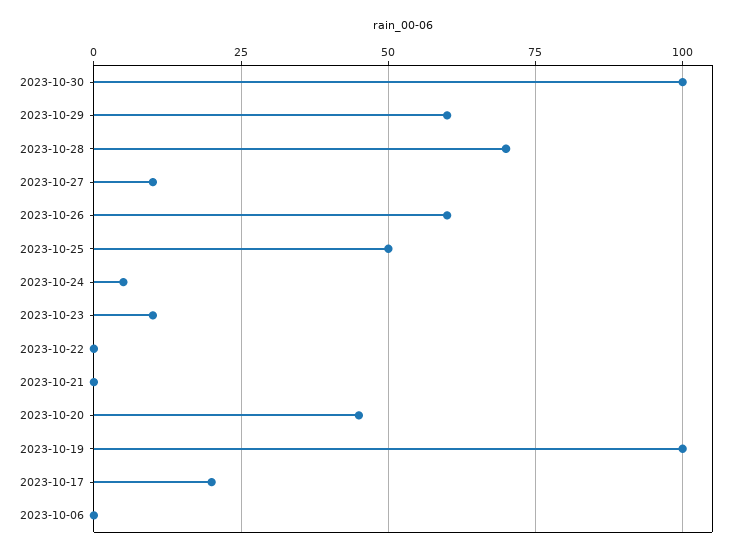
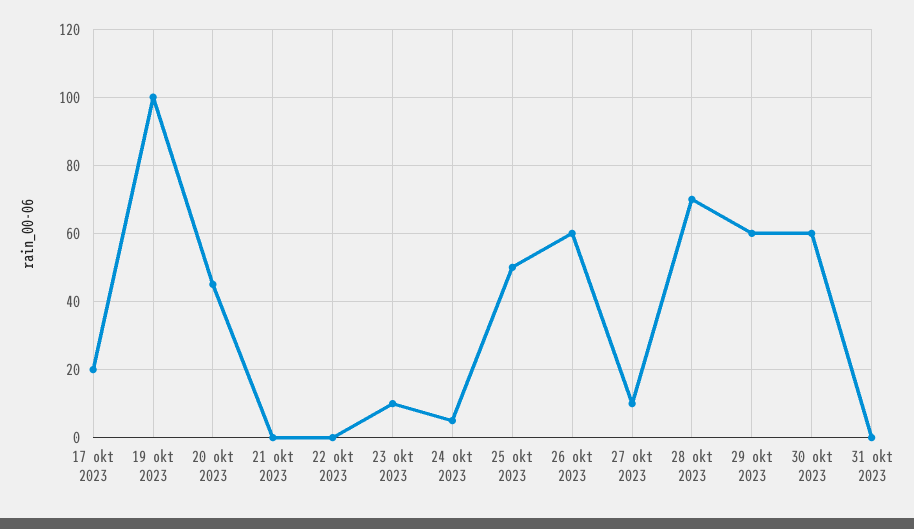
2023-10-30: 100 -> 60
2023-10-06: 0 -> none
31 okt 2023: none -> 0

